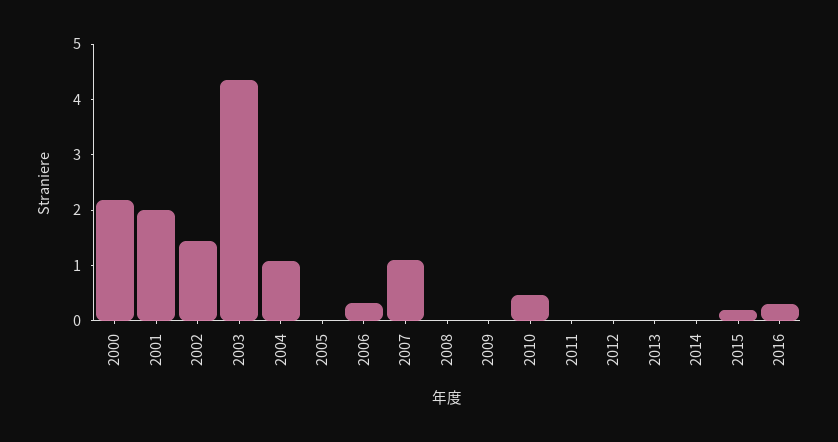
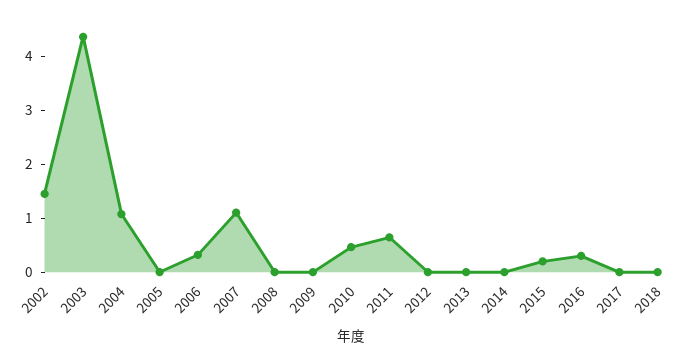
2000: 2.2 -> none
2001: 2 -> none
2011: 0 -> 0.6
2017: none -> 0
2018: none -> 0

